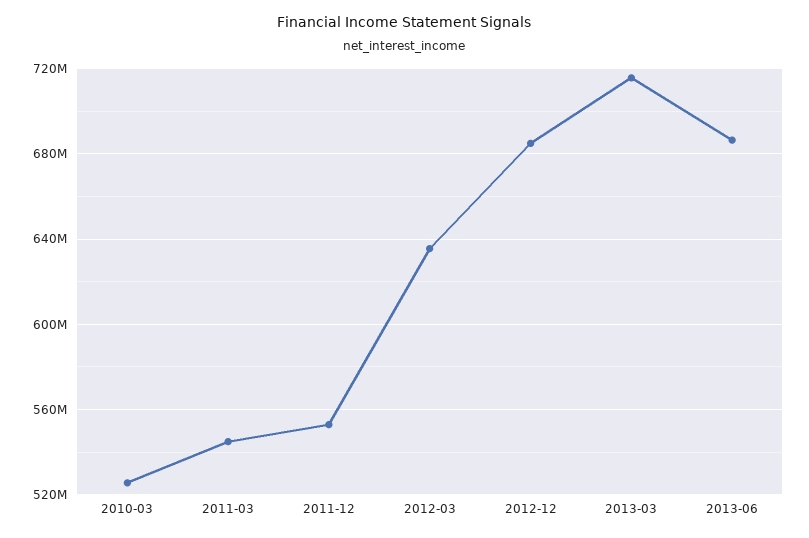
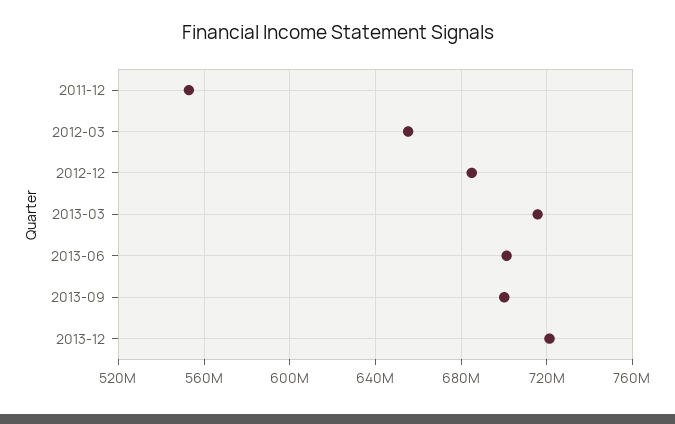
2010-03: 525000000 -> none
2011-03: 545000000 -> none
2012-03: 635000000 -> 655000000
2013-06: 685000000 -> 700000000
2013-09: none -> 700000000
2013-12: none -> 720000000

